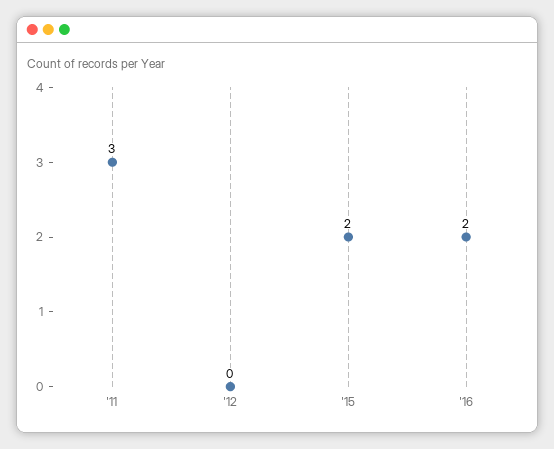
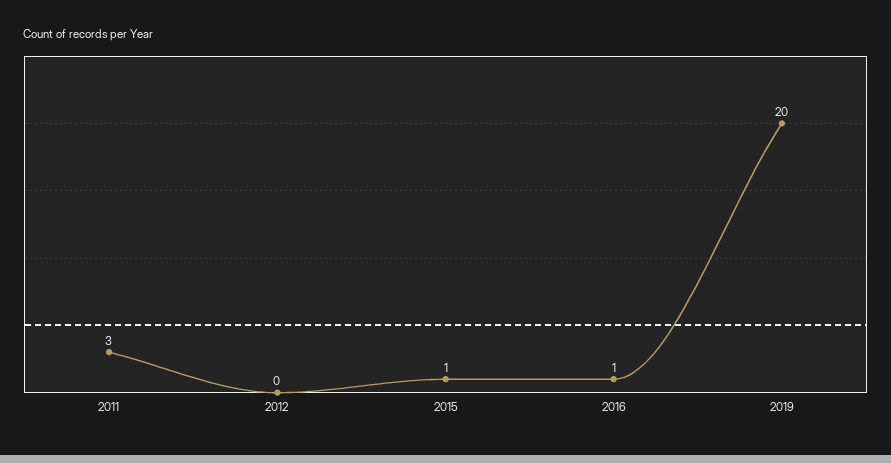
'15: 2 -> 1
'16: 2 -> 1
2019: none -> 20

